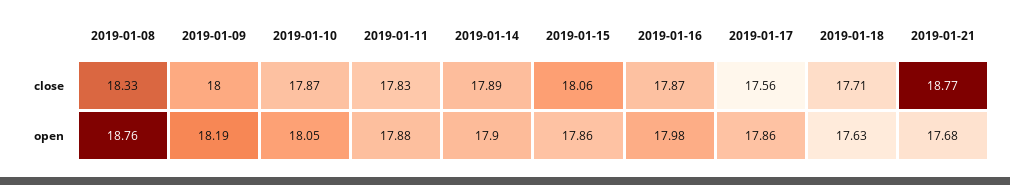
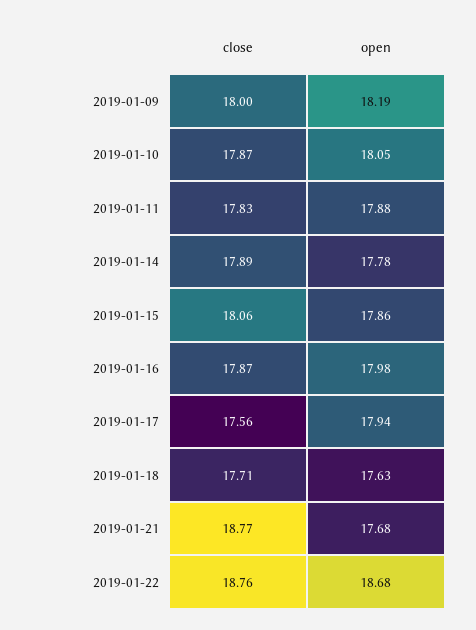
2019-01-08, close: 18.33 -> none
2019-01-08, open: 18.76 -> none
2019-01-14, open: 17.9 -> 17.78
2019-01-17, open: 17.86 -> 17.94
2019-01-22, close: none -> 18.76
2019-01-22, open: none -> 18.68

